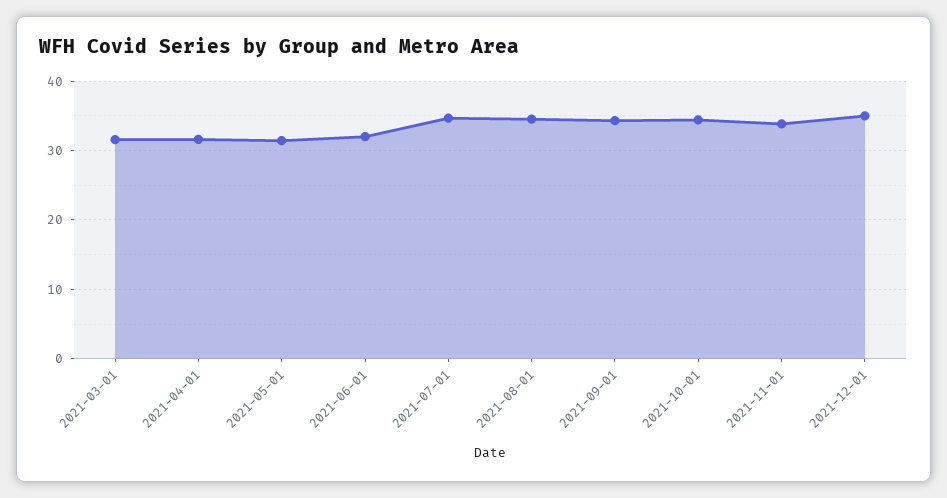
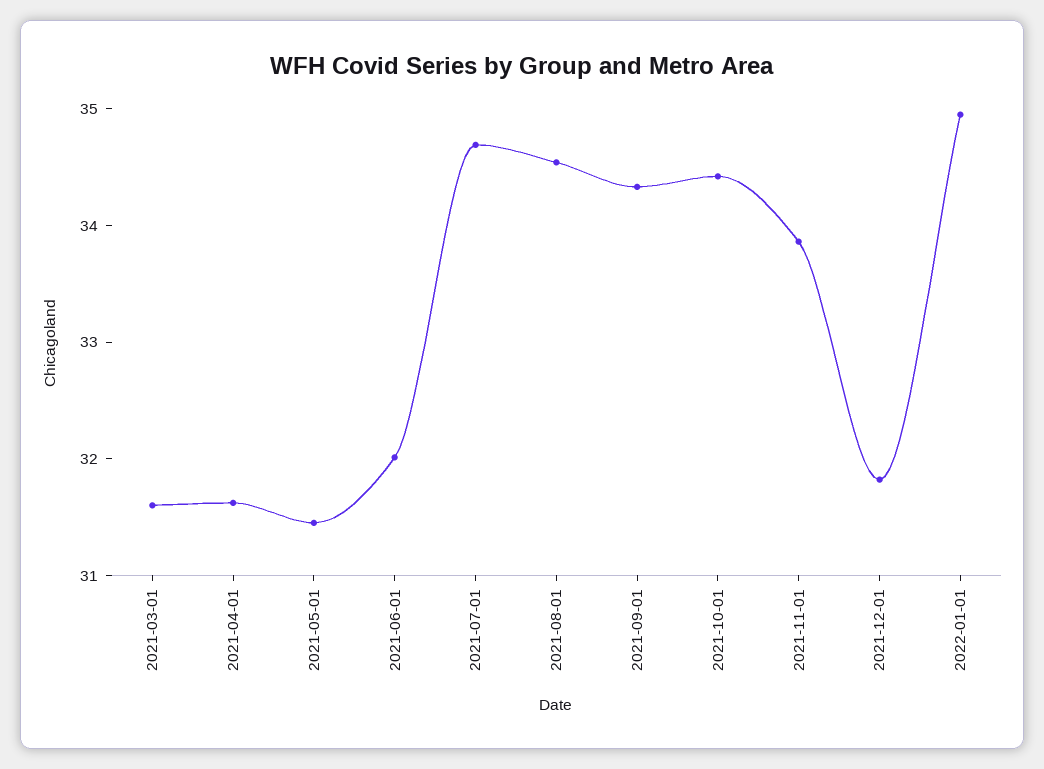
2021-12-01: 35 -> 31.8
2022-01-01: none -> 35

